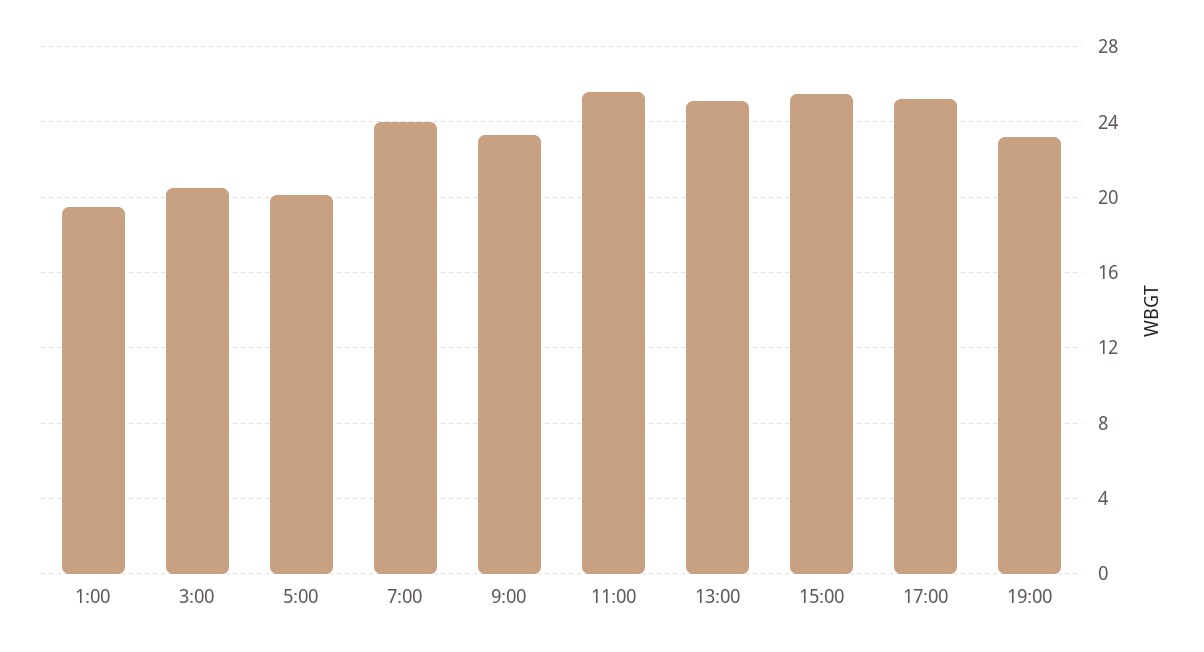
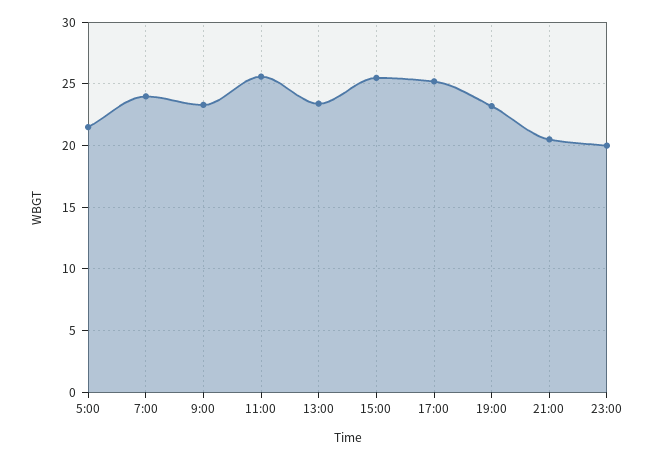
1:00: 19.5 -> none
3:00: 20.5 -> none
5:00: 20 -> 21.5
13:00: 25 -> 23.5
21:00: none -> 20.5
23:00: none -> 20

